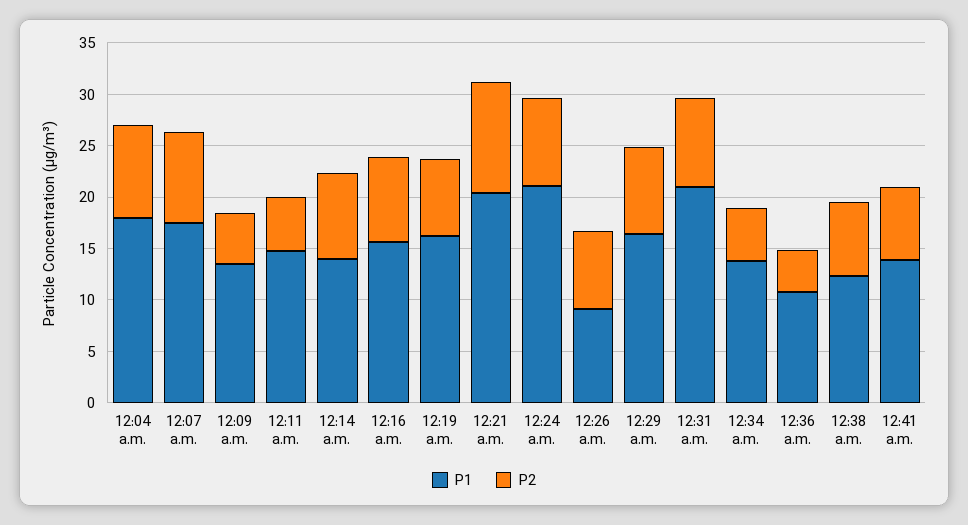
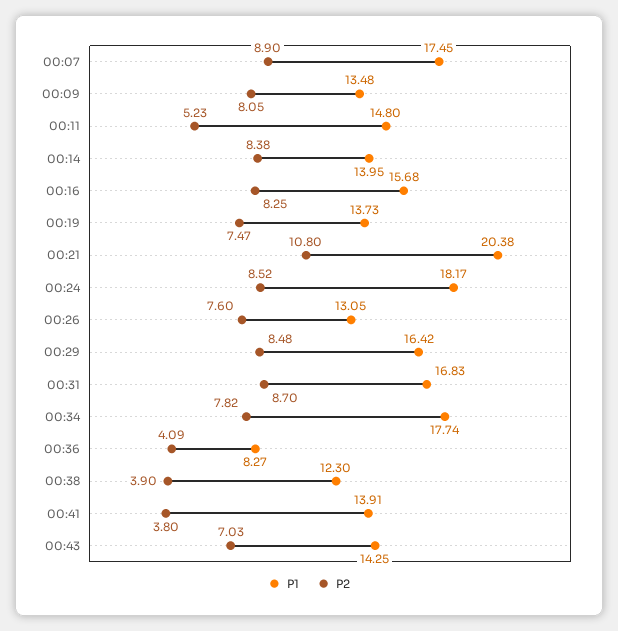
P1, 12:04 a.m.: 18 -> none
P2, 12:04 a.m.: 9 -> none
P2, 12:09 a.m.: 5 -> 8.05
P1, 12:19 a.m.: 16 -> 13.73
P1, 12:24 a.m.: 21 -> 18.17
P1, 12:26 a.m.: 9 -> 13.05
P1, 12:31 a.m.: 21 -> 16.83
P1, 12:34 a.m.: 14 -> 17.74
P2, 12:34 a.m.: 5 -> 7.82
P1, 12:36 a.m.: 11 -> 8.27
P2, 12:38 a.m.: 7 -> 3.9
P2, 12:41 a.m.: 7 -> 3.8
P1, 00:43: none -> 14.25
P2, 00:43: none -> 7.03

